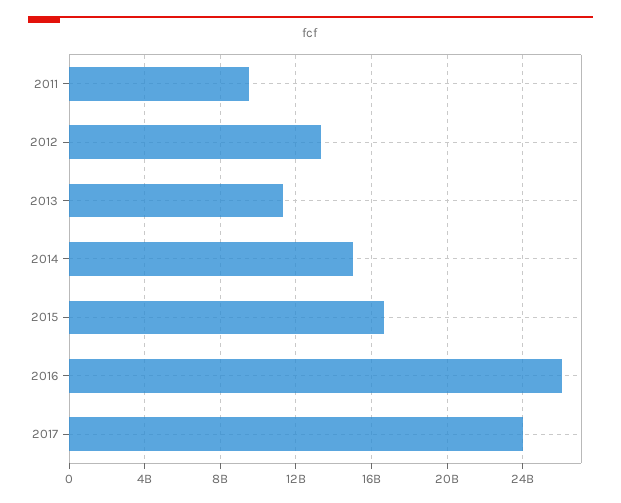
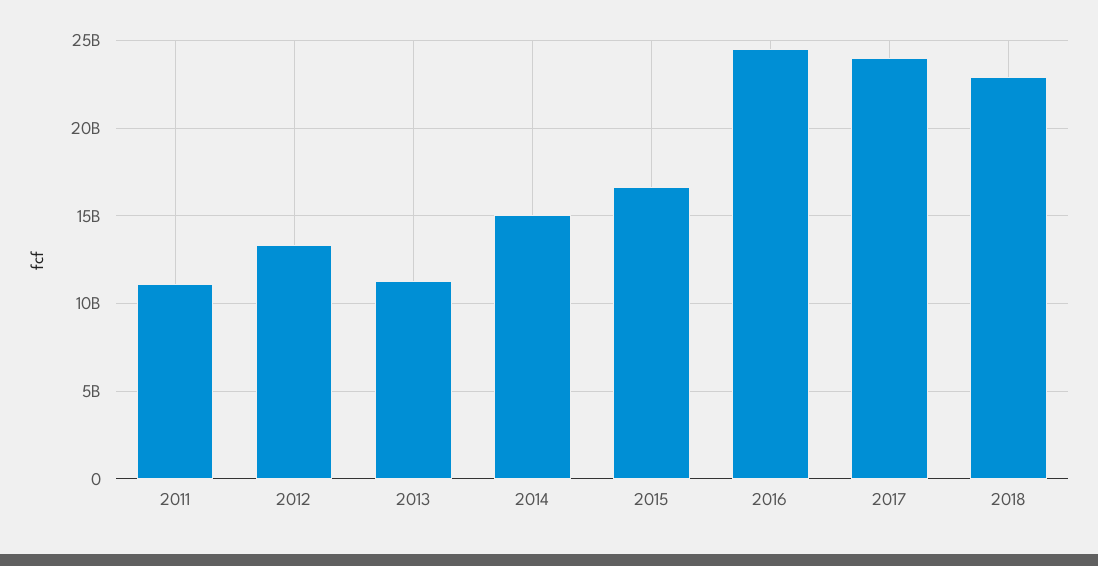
2011: 9500000000 -> 11000000000
2016: 26000000000 -> 24500000000
2018: none -> 23000000000

